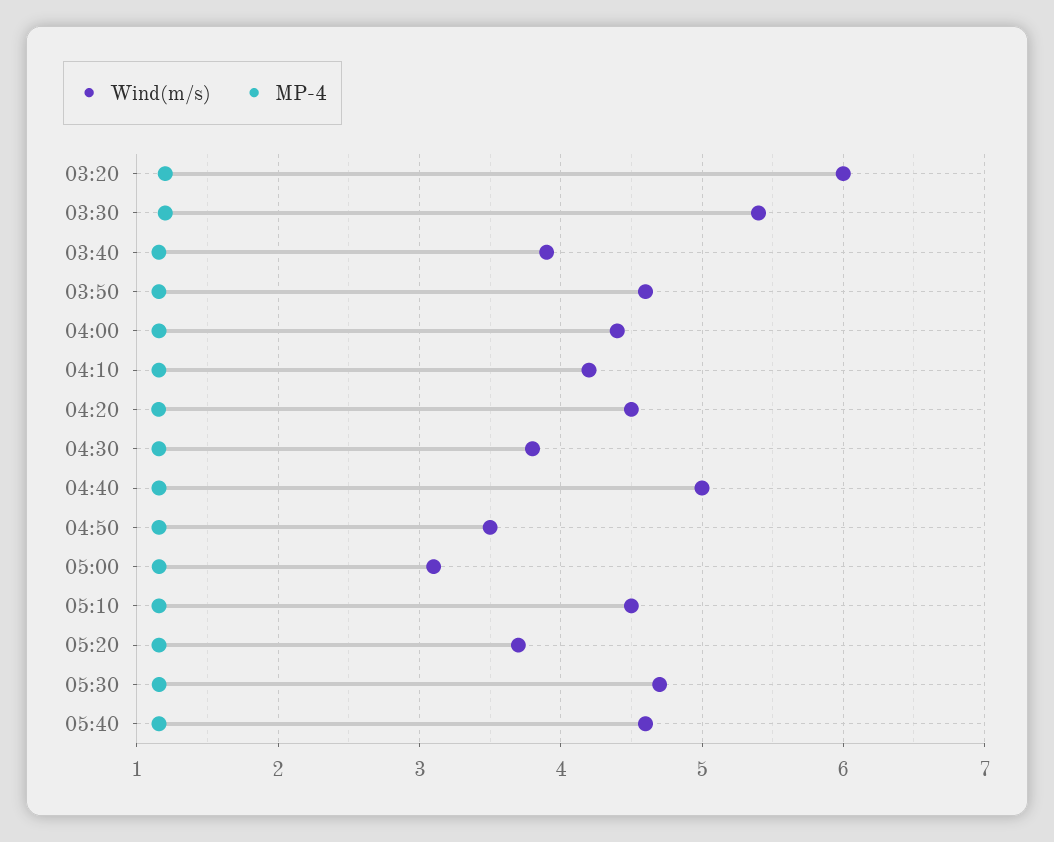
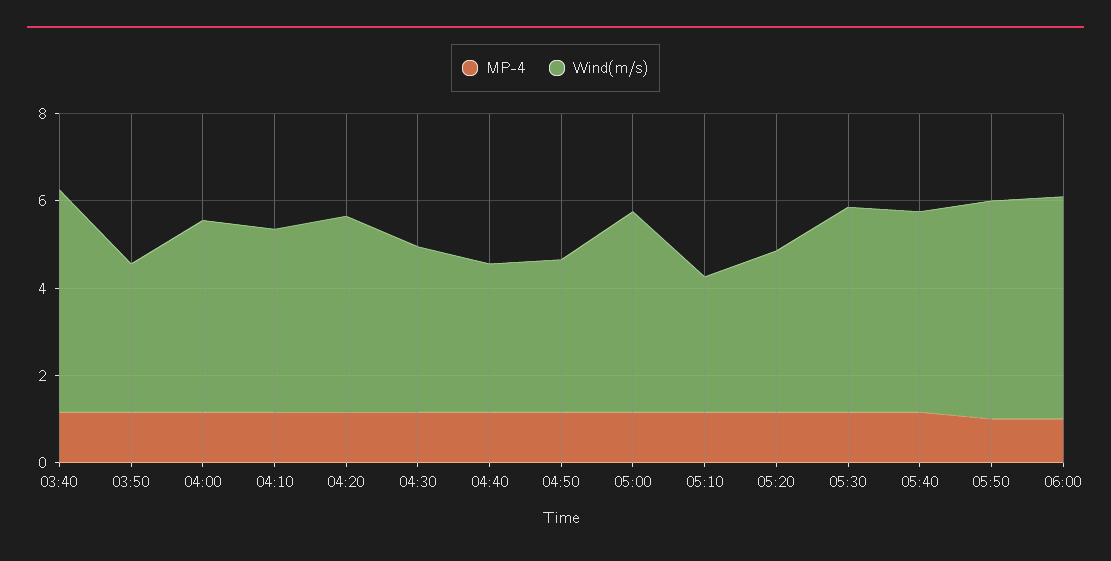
Wind(m/s), 03:20: 6 -> none
MP-4, 03:20: 1.2 -> none
Wind(m/s), 03:30: 5.4 -> none
MP-4, 03:30: 1.2 -> none
Wind(m/s), 03:40: 3.9 -> 5
Wind(m/s), 03:50: 4.6 -> 3.5
Wind(m/s), 04:40: 5 -> 3.5
Wind(m/s), 05:00: 3.1 -> 4.5
Wind(m/s), 05:10: 4.5 -> 3
MP-4, 05:50: none -> 1
Wind(m/s), 05:50: none -> 5
MP-4, 06:00: none -> 1
Wind(m/s), 06:00: none -> 5

